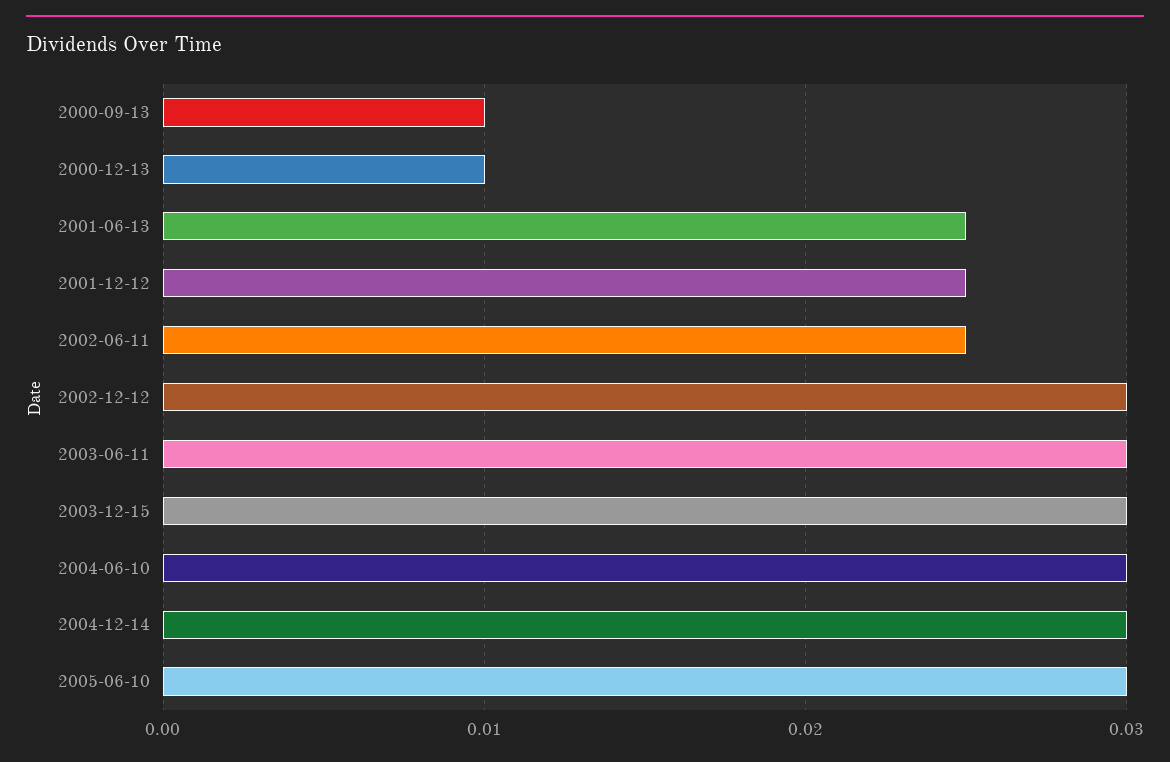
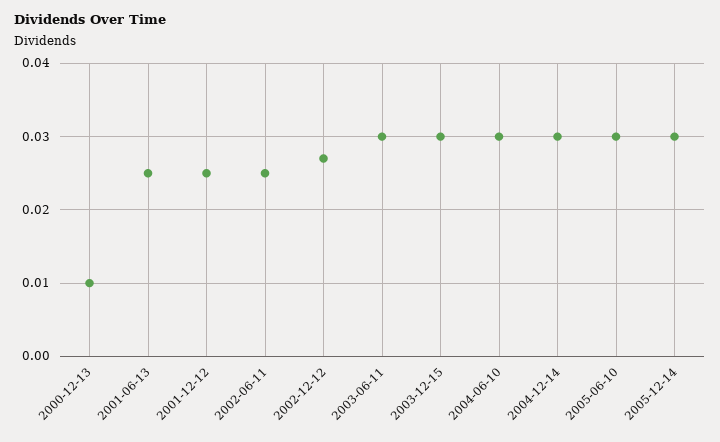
2000-09-13: 0.01 -> none
2002-12-12: 0.03 -> 0.027
2005-12-14: none -> 0.03

